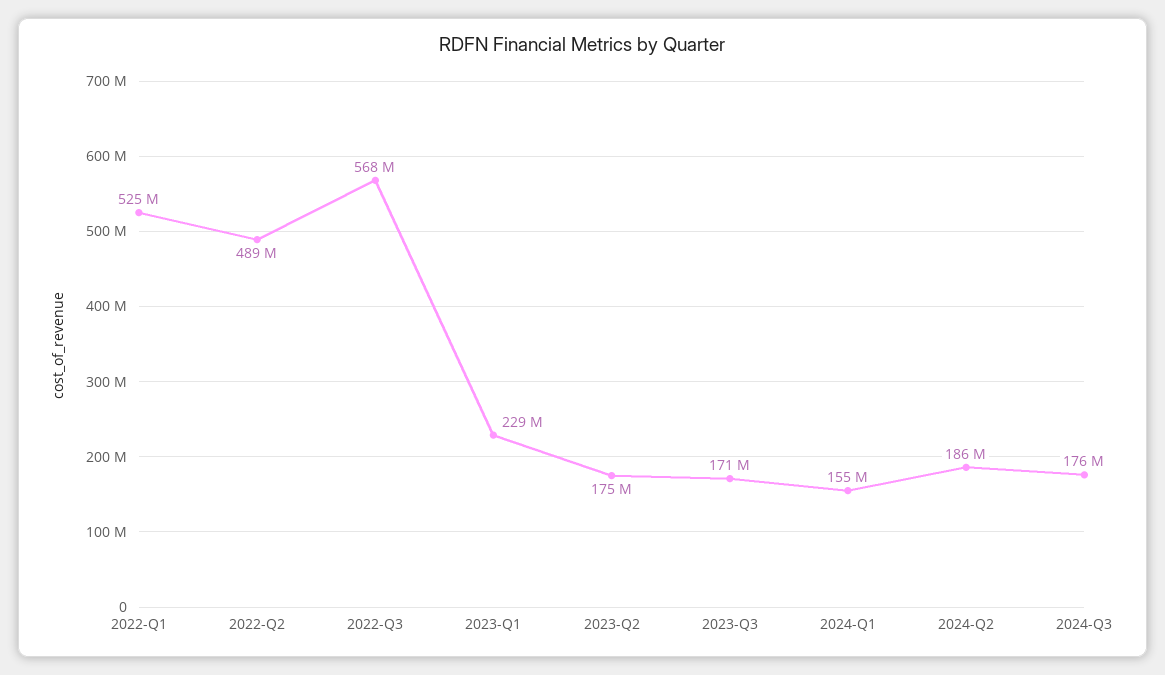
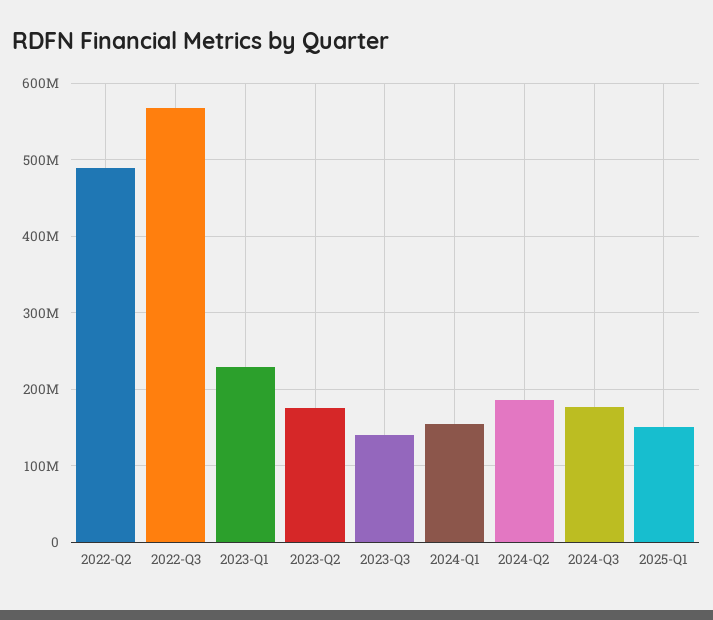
2022-Q1: 525000000 -> none
2023-Q3: 171000000 -> 140000000
2025-Q1: none -> 150000000

